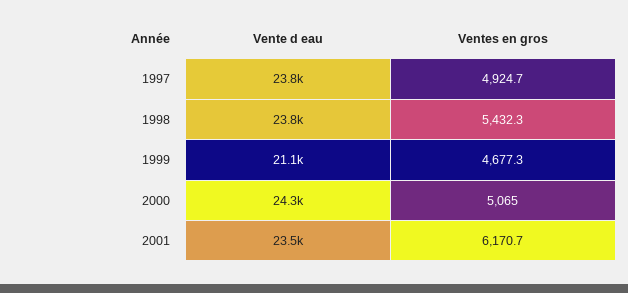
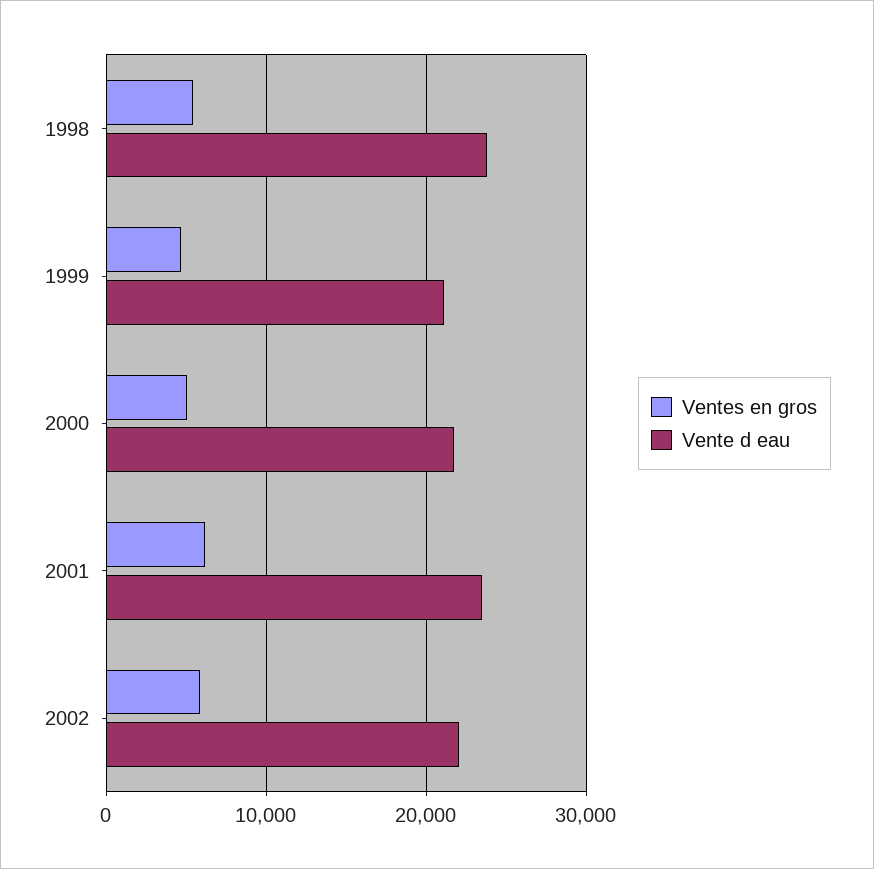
Vente d eau, 1997: 23800 -> none
Ventes en gros, 1997: 4924.7 -> none
Vente d eau, 2000: 24300 -> 22000
Ventes en gros, 2002: none -> 6000
Vente d eau, 2002: none -> 22000

